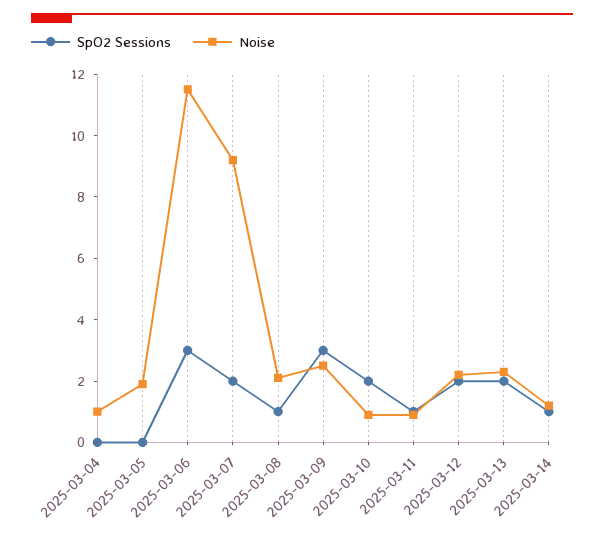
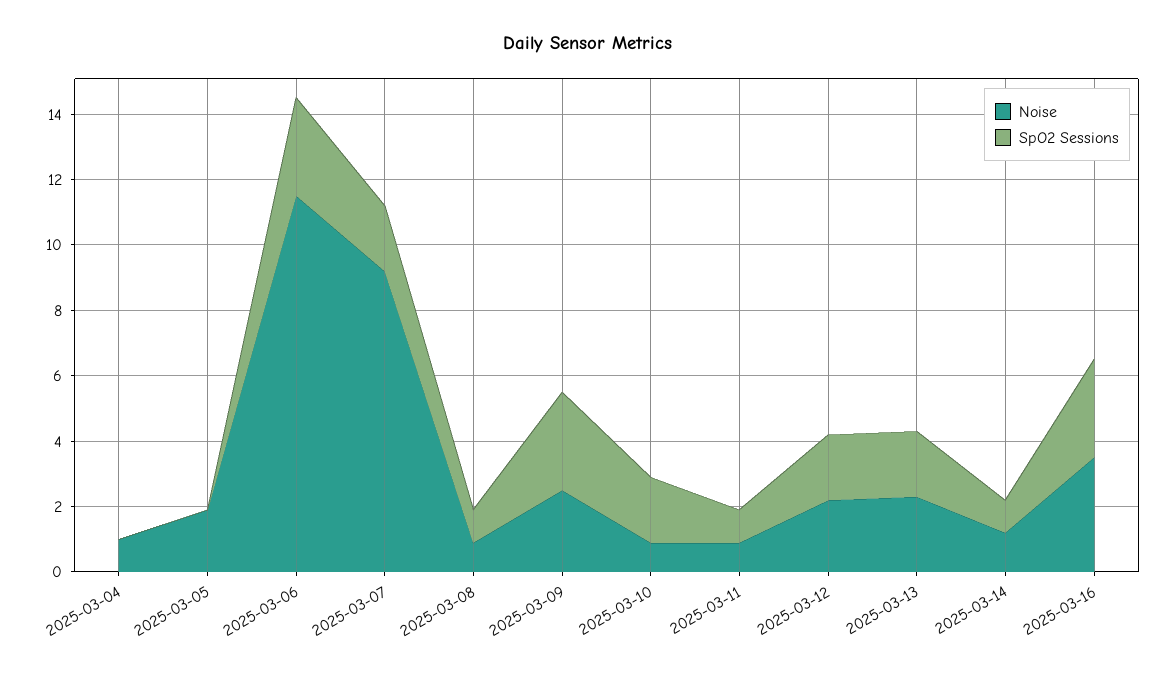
Noise, 2025-03-08: 2 -> 1
Noise, 2025-03-16: none -> 3.5
SpO2 Sessions, 2025-03-16: none -> 3

